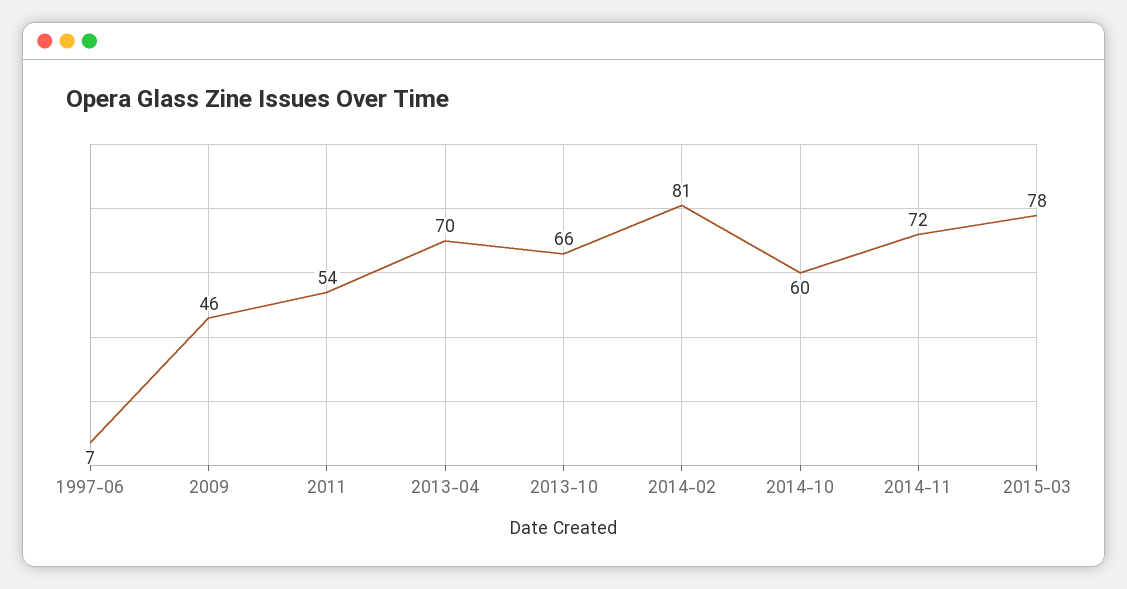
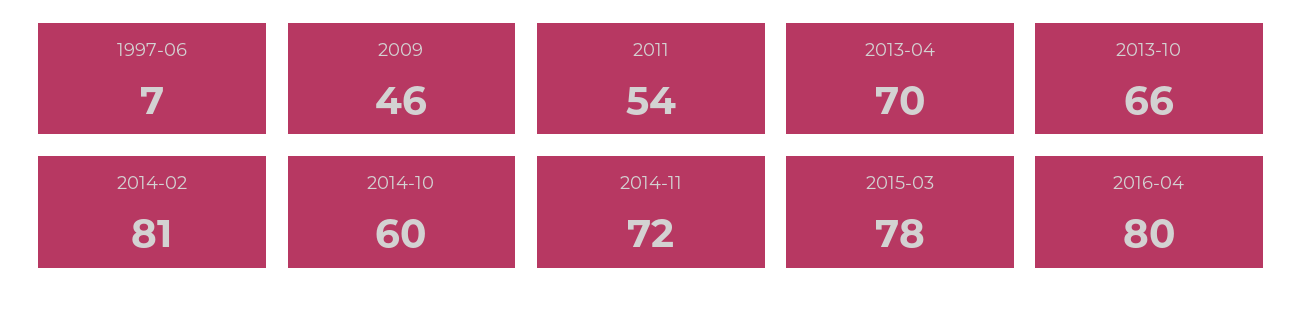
2016-04: none -> 80

